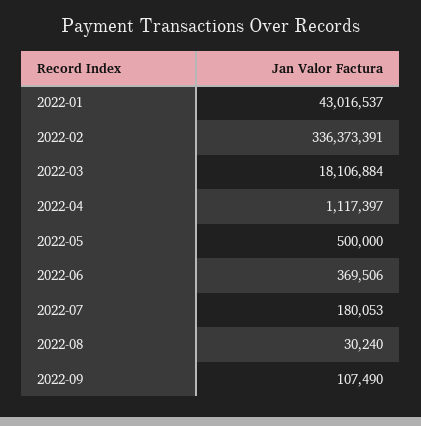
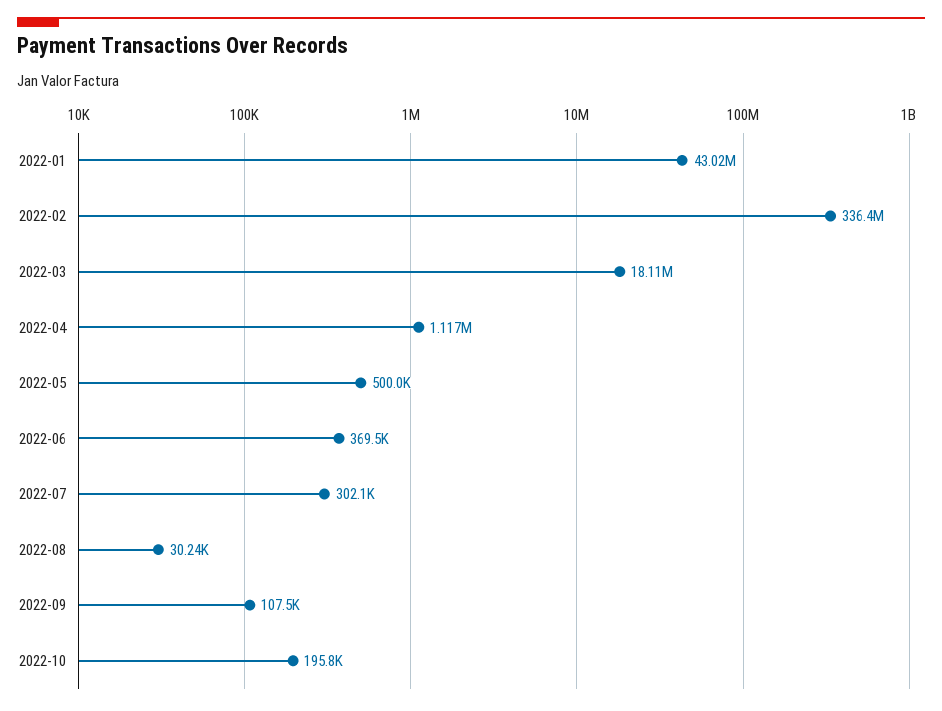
2022-07: 180053 -> 302100
2022-10: none -> 195800

